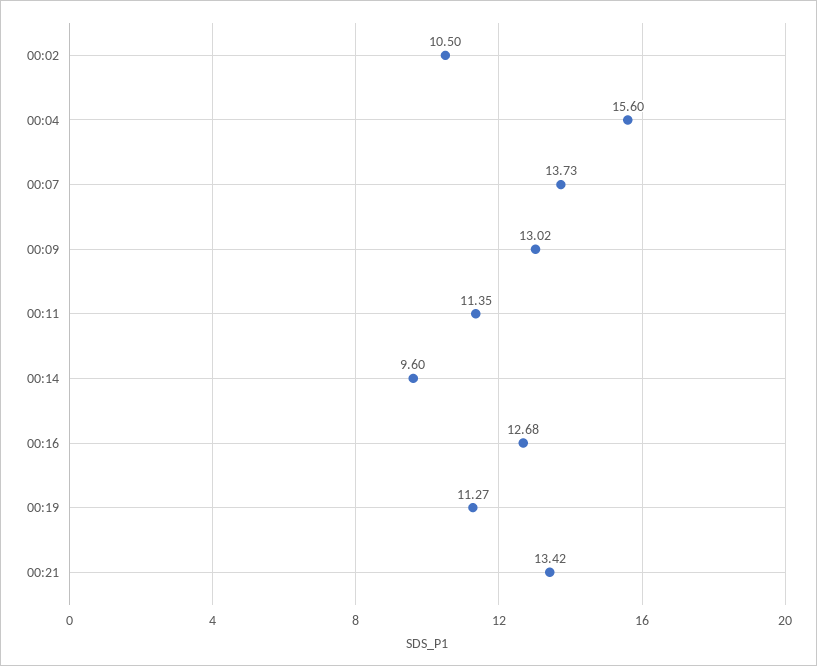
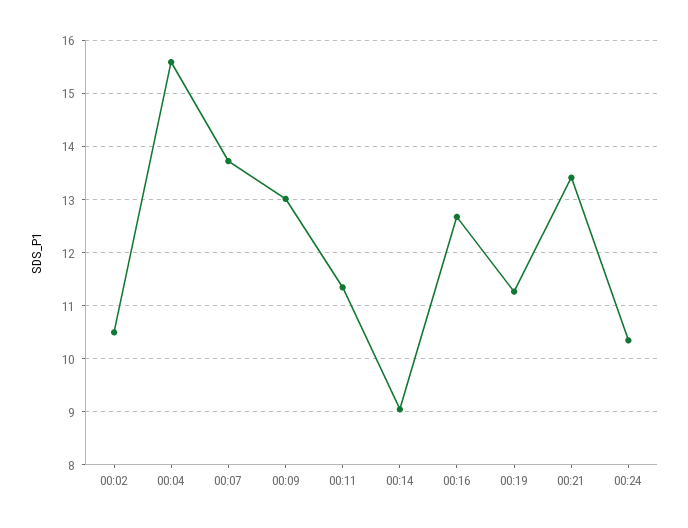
00:14: 9.6 -> 9
00:24: none -> 10.4

